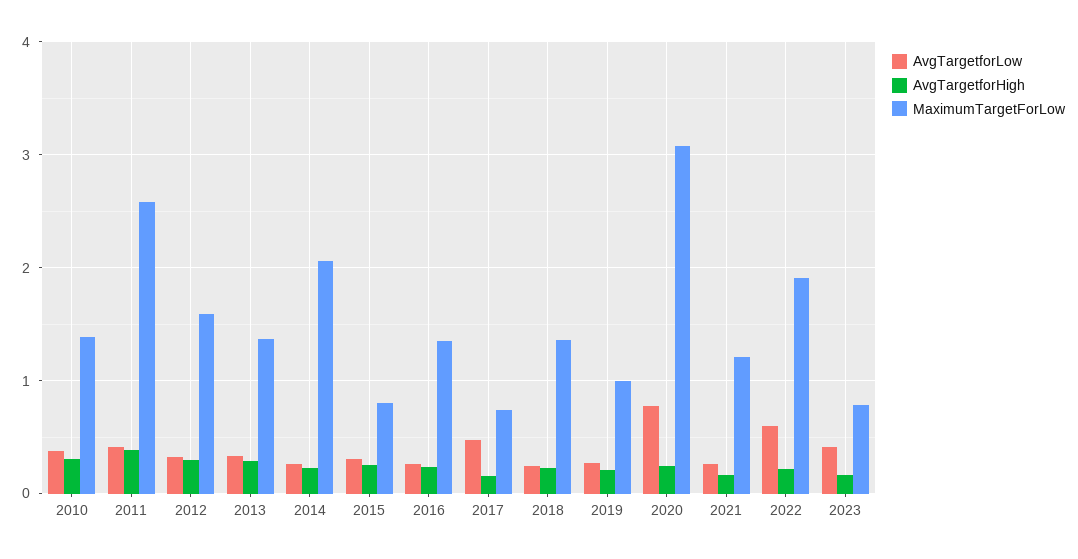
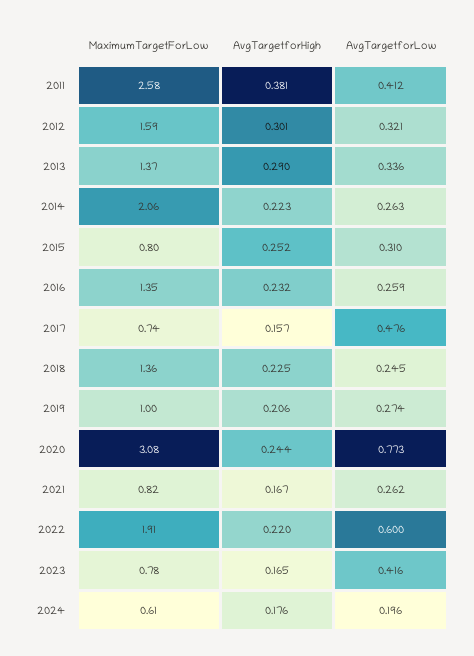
AvgTargetforLow, 2010: 0.4 -> none
AvgTargetforHigh, 2010: 0.3 -> none
MaximumTargetForLow, 2010: 1.4 -> none
MaximumTargetForLow, 2021: 1.2 -> 0.82
MaximumTargetForLow, 2024: none -> 0.61
AvgTargetforHigh, 2024: none -> 0.176
AvgTargetforLow, 2024: none -> 0.196

